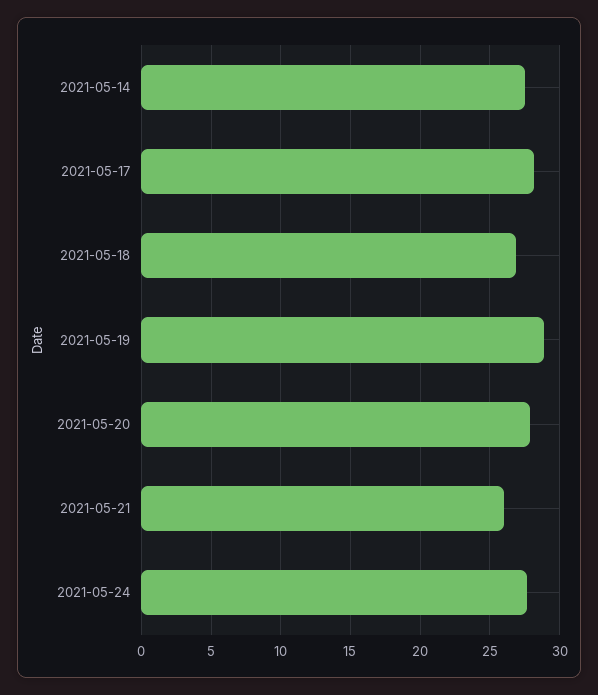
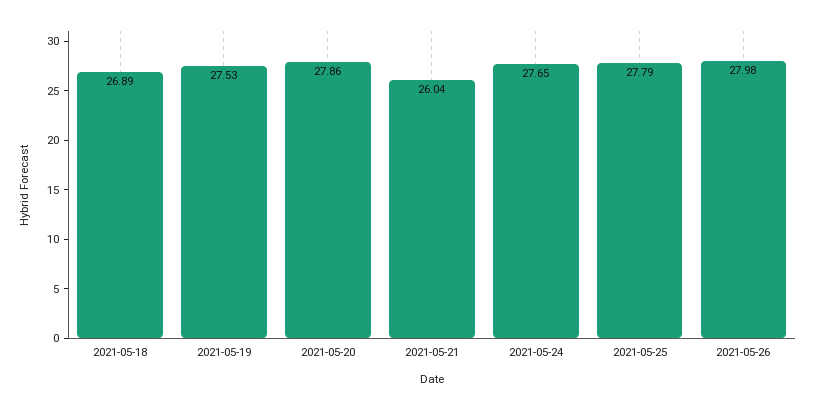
2021-05-14: 27.5 -> none
2021-05-17: 28 -> none
2021-05-19: 29 -> 27.53
2021-05-25: none -> 27.79
2021-05-26: none -> 27.98

